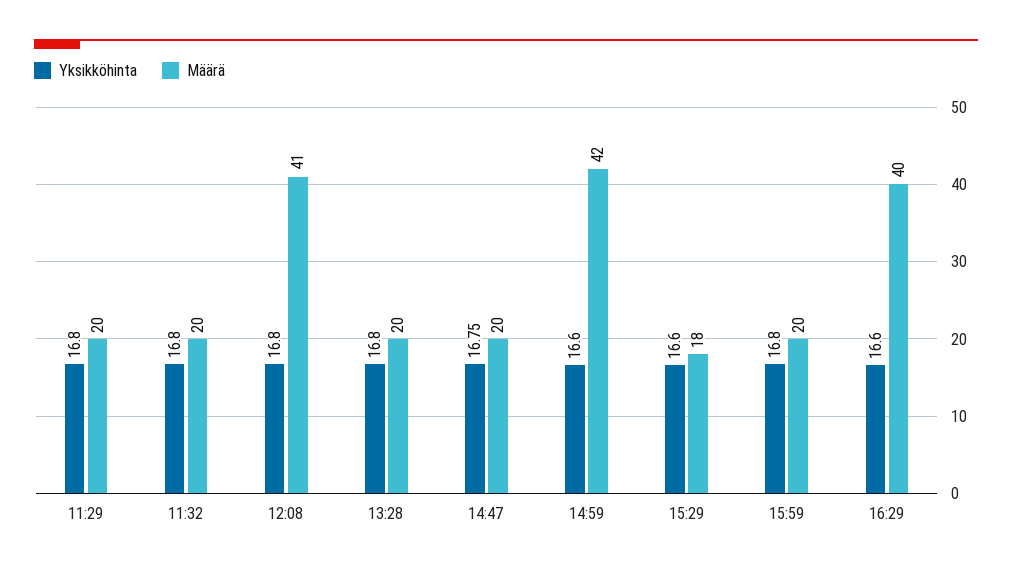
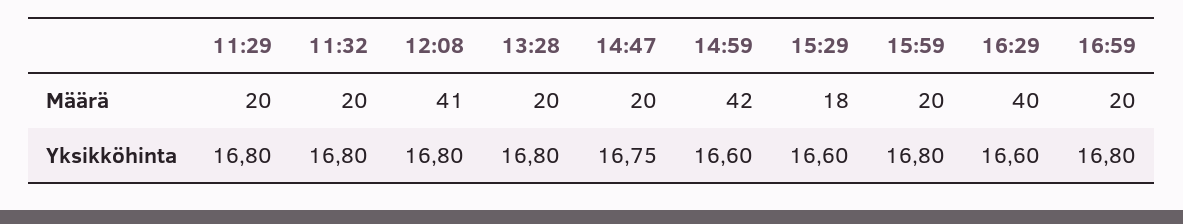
Määrä, 16:59: none -> 20
Yksikköhinta, 16:59: none -> 16.8

